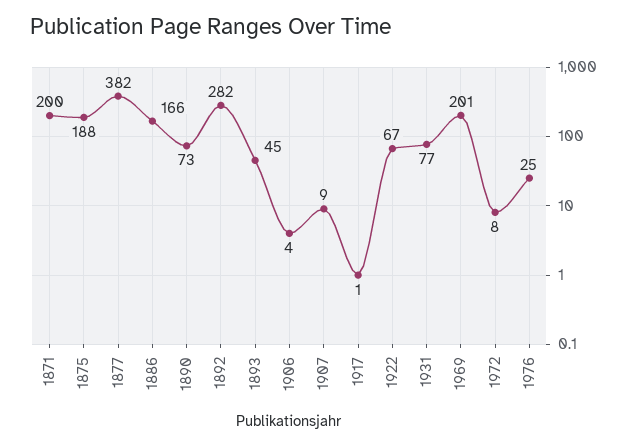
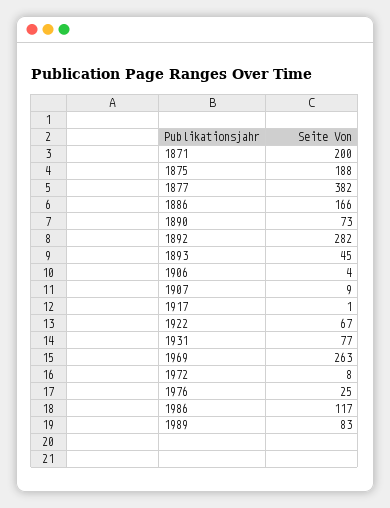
1969: 201 -> 263
1986: none -> 117
1989: none -> 83

